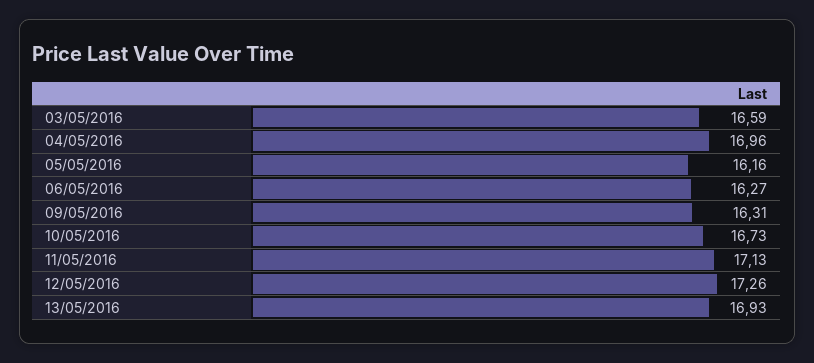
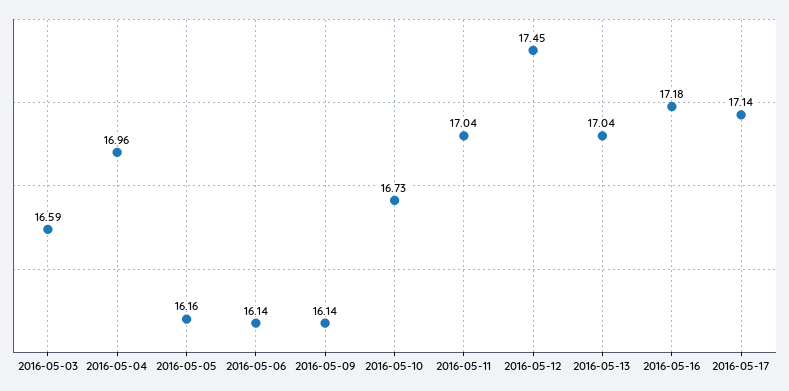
06/05/2016: 16.27 -> 16.14
09/05/2016: 16.31 -> 16.14
11/05/2016: 17.13 -> 17.04
12/05/2016: 17.26 -> 17.45
13/05/2016: 16.93 -> 17.04
2016-05-16: none -> 17.18
2016-05-17: none -> 17.14

